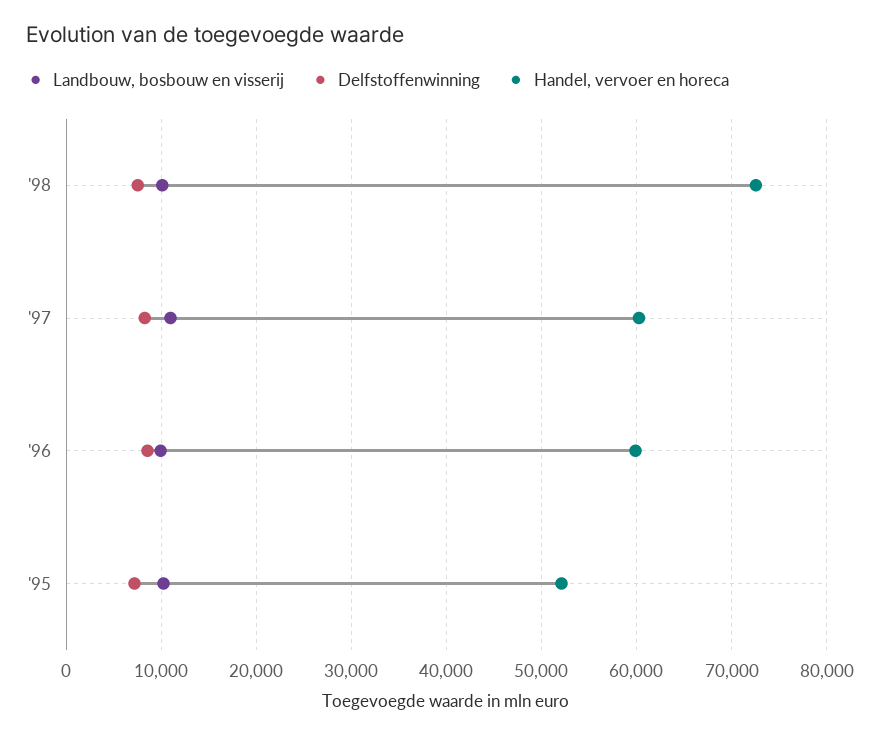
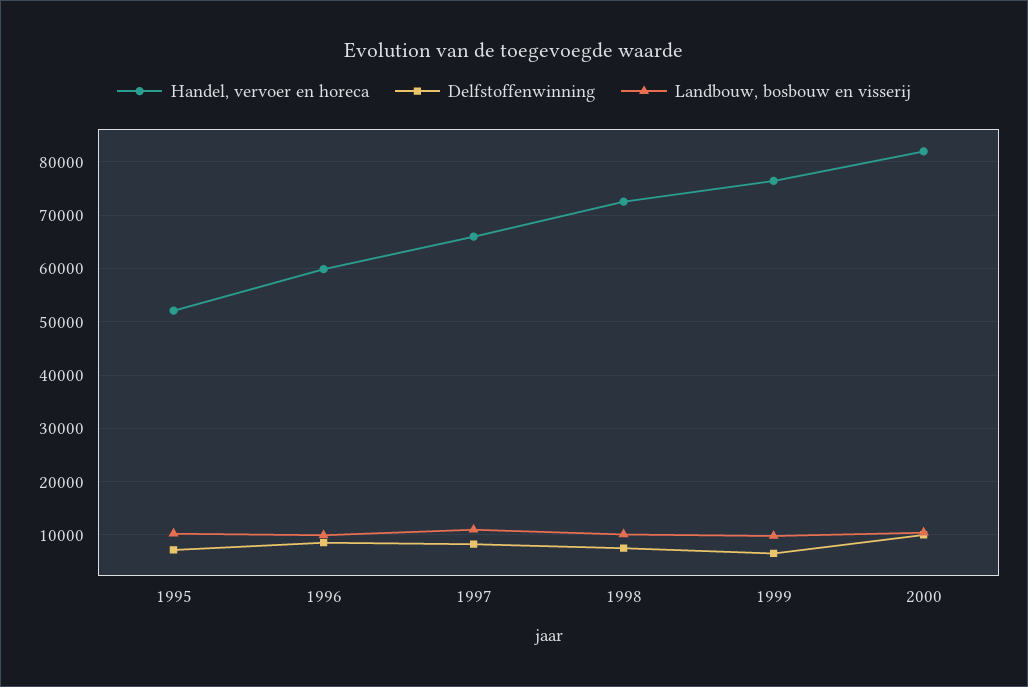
Handel, vervoer en horeca, '97: 60000 -> 66000
Handel, vervoer en horeca, 1999: none -> 76000
Delfstoffenwinning, 1999: none -> 6000
Landbouw, bosbouw en visserij, 1999: none -> 10000
Handel, vervoer en horeca, 2000: none -> 82000
Delfstoffenwinning, 2000: none -> 10000
Landbouw, bosbouw en visserij, 2000: none -> 10000

